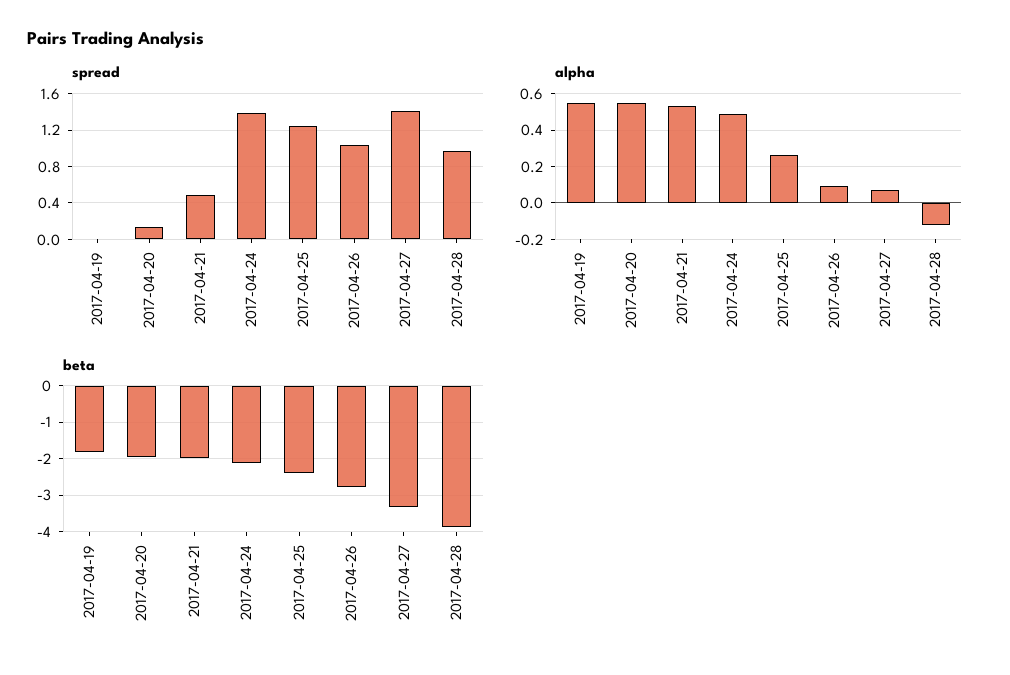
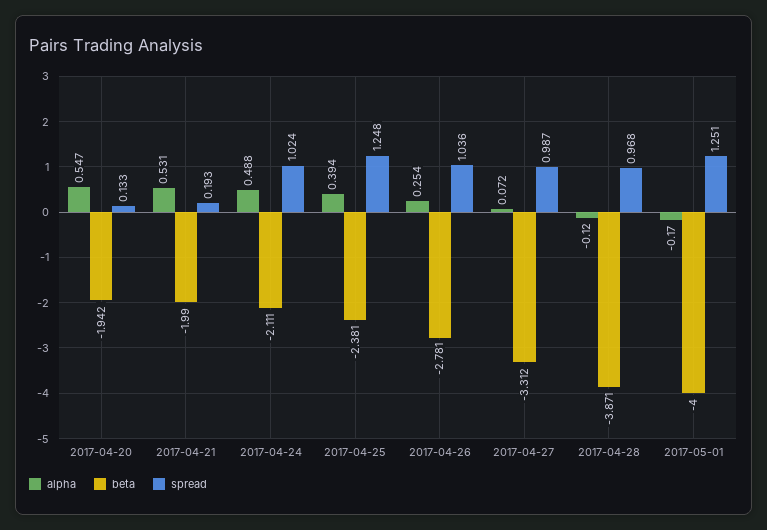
spread, 2017-04-19: 0 -> none
spread, 2017-04-21: 0.5 -> 0.193
spread, 2017-04-24: 1.4 -> 1.024
spread, 2017-04-27: 1.4 -> 0.987
alpha, 2017-04-19: 0.55 -> none
alpha, 2017-04-25: 0.25 -> 0.394
alpha, 2017-04-26: 0.1 -> 0.254
beta, 2017-04-19: -1.8 -> none
alpha, 2017-05-01: none -> -0.17
beta, 2017-05-01: none -> -4
spread, 2017-05-01: none -> 1.251

